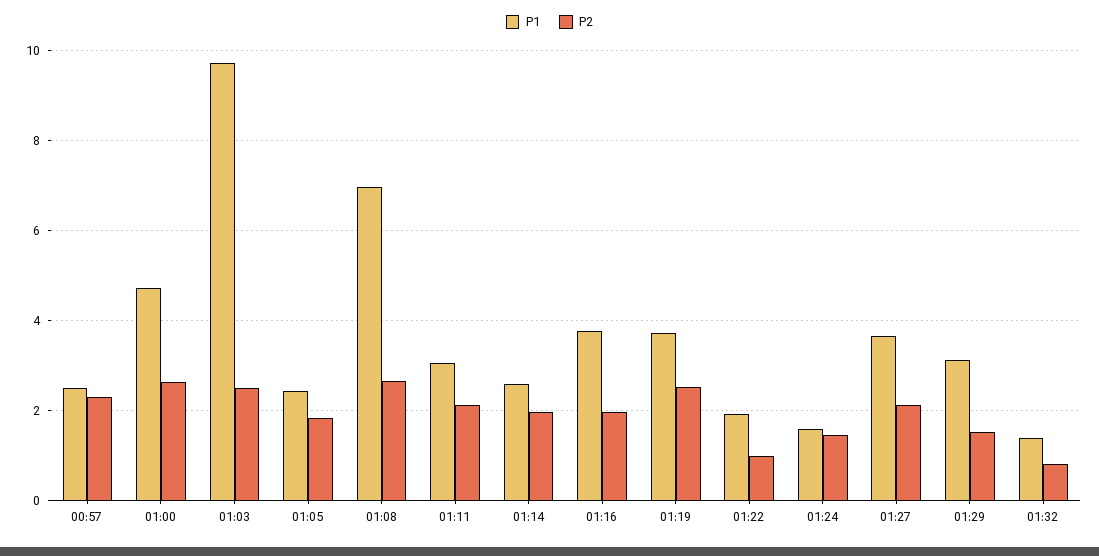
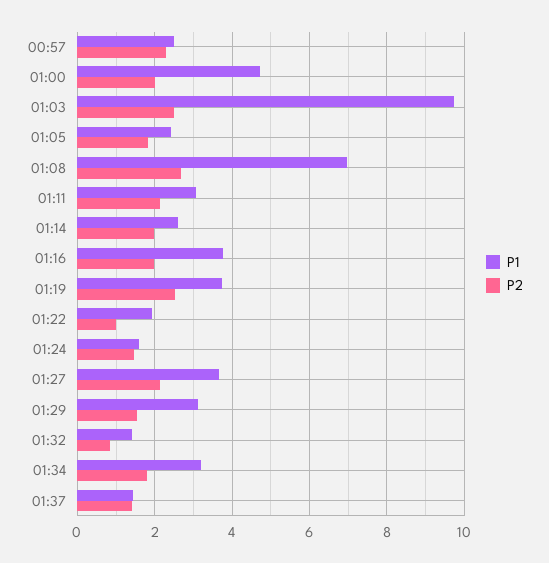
P2, 01:00: 2.6 -> 2
P1, 01:34: none -> 3.2
P2, 01:34: none -> 1.8
P1, 01:37: none -> 1.4
P2, 01:37: none -> 1.4

